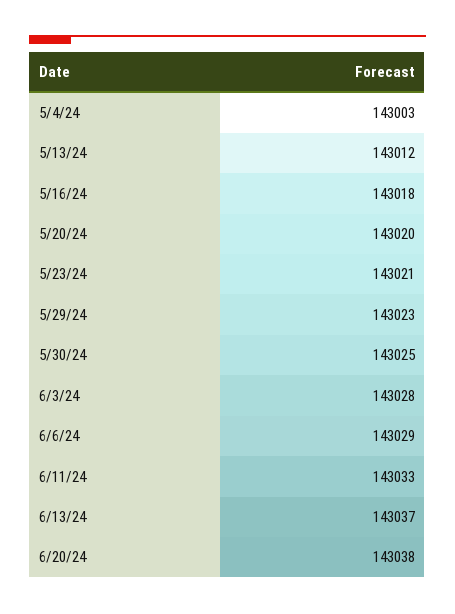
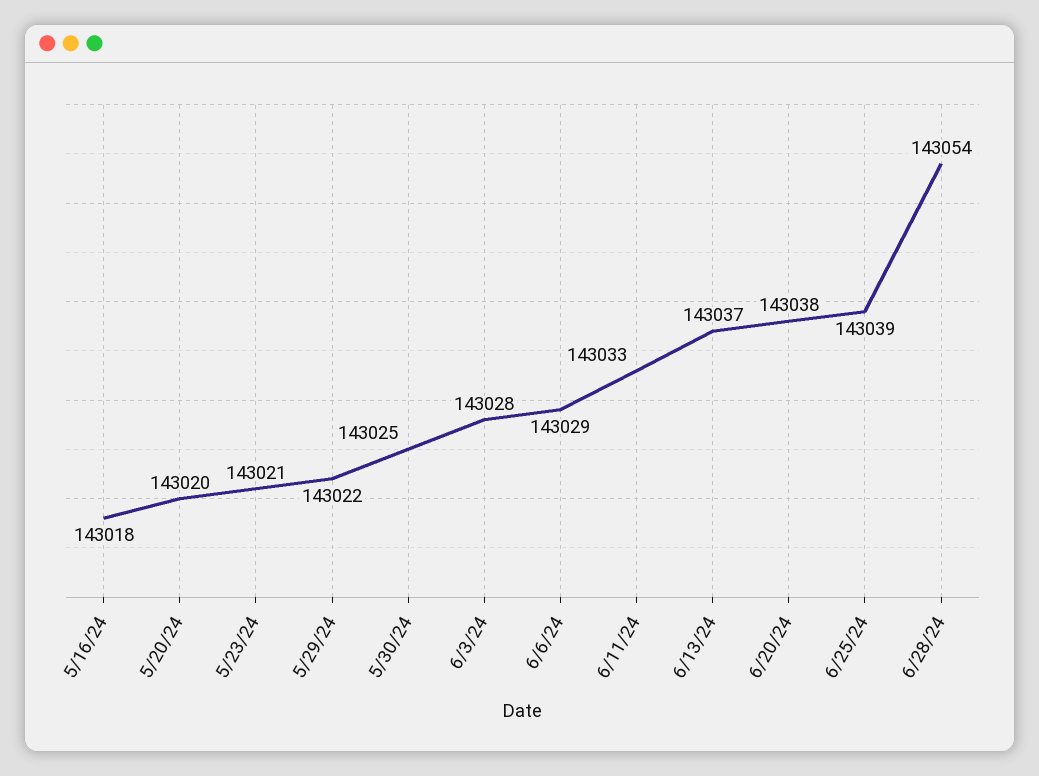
5/4/24: 143003 -> none
5/13/24: 143012 -> none
5/29/24: 143023 -> 143022
6/25/24: none -> 143039
6/28/24: none -> 143054

